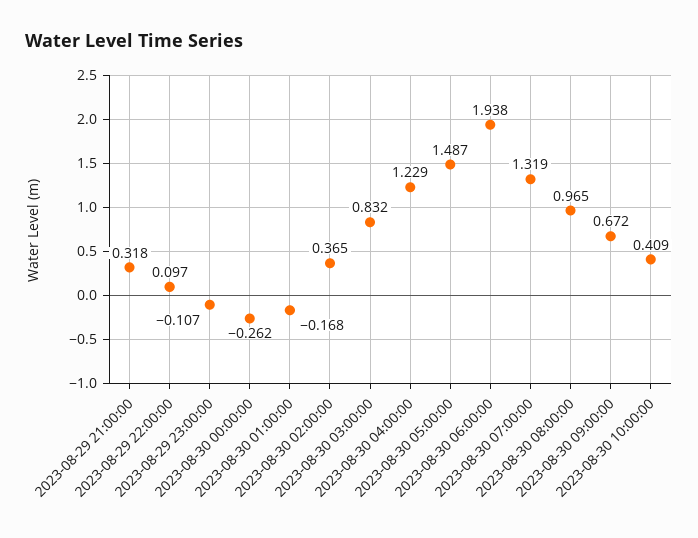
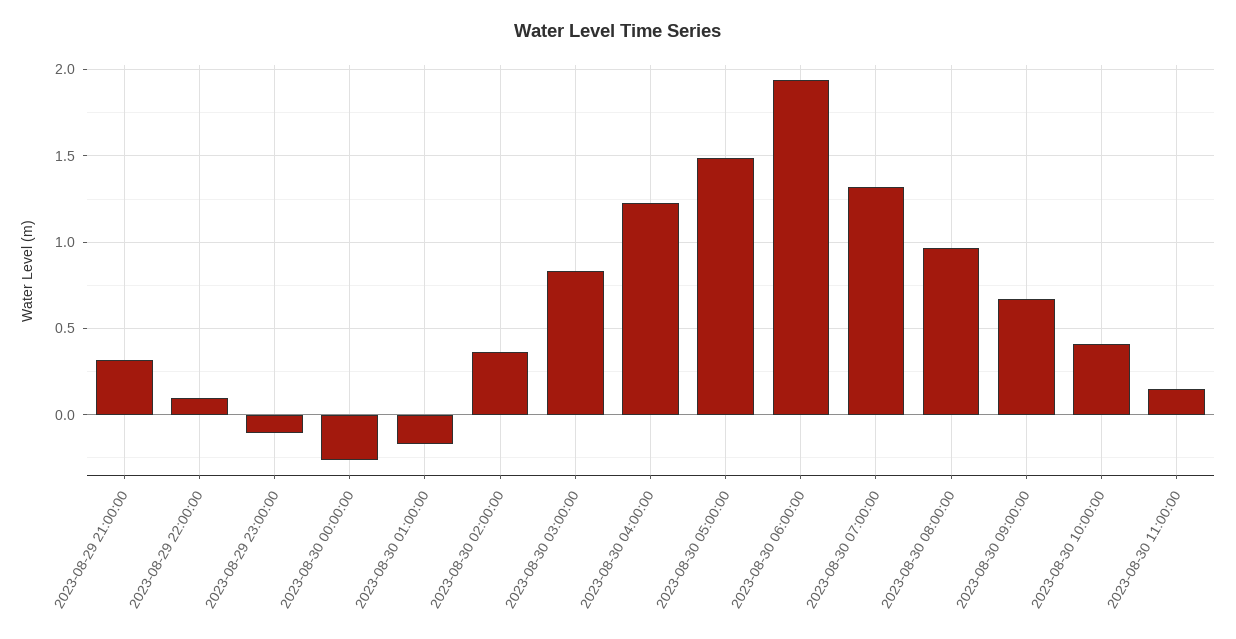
2023-08-30 11:00:00: none -> 0.15

